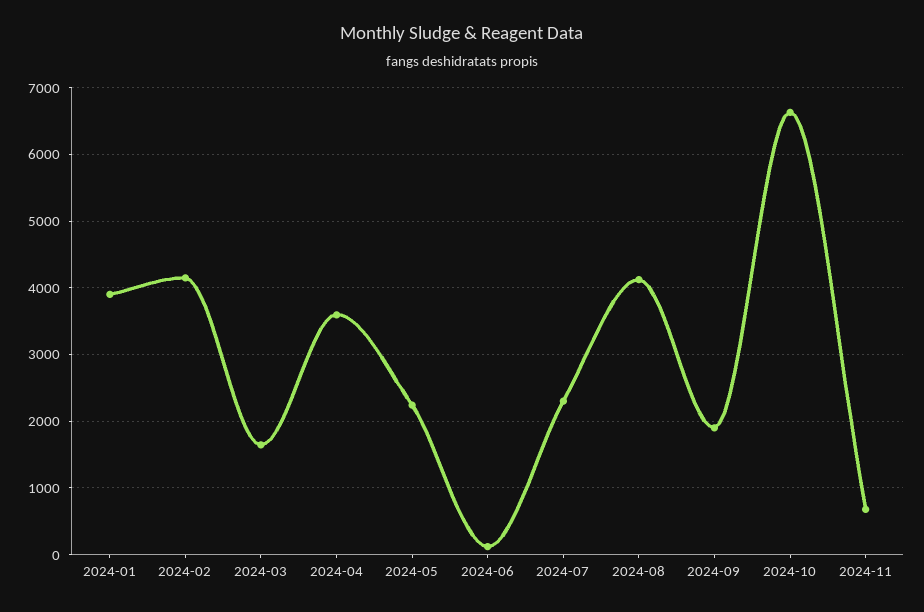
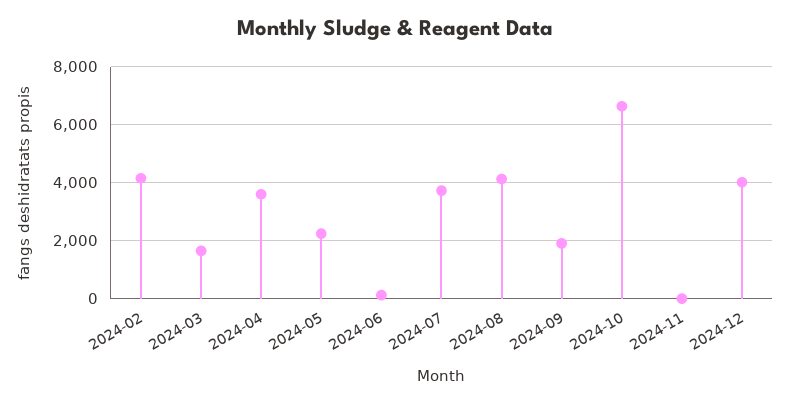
2024-01: 3900 -> none
2024-07: 2300 -> 3750
2024-11: 700 -> 0
2024-12: none -> 4000

